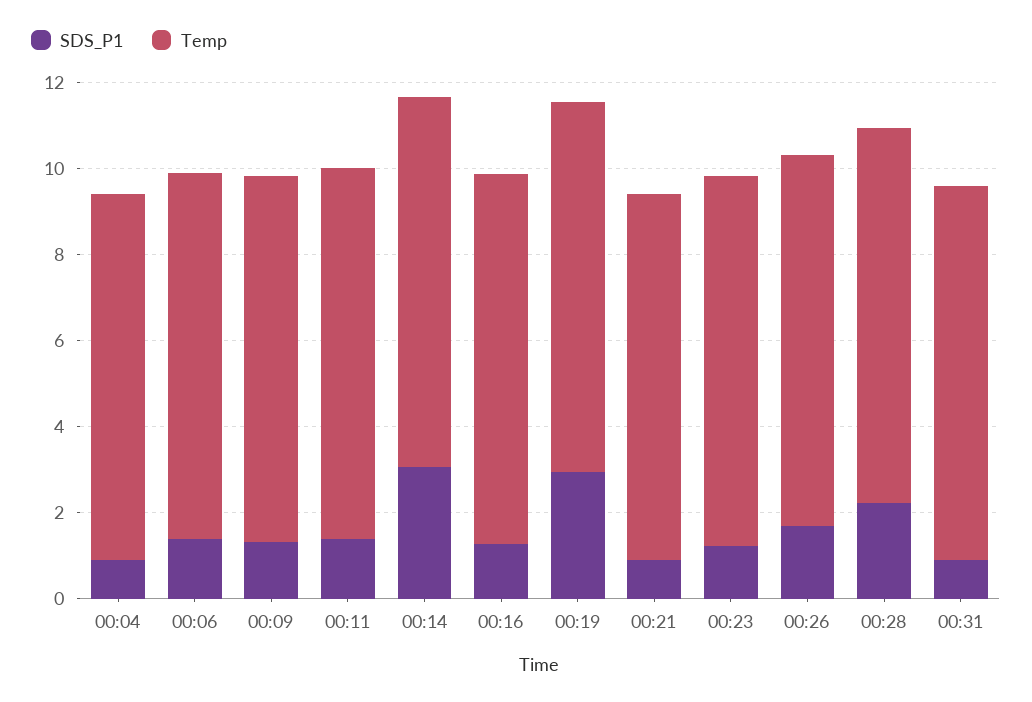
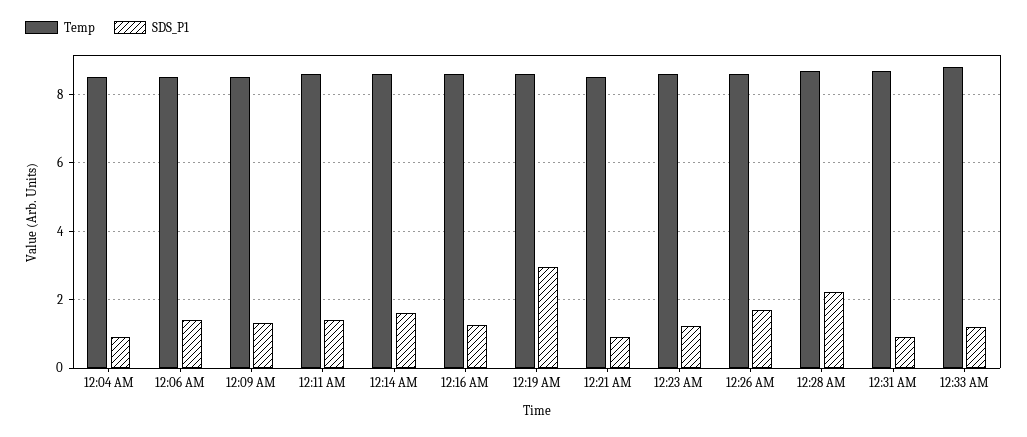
SDS_P1, 00:14: 3 -> 1.6
Temp, 12:33 AM: none -> 8.8
SDS_P1, 12:33 AM: none -> 1.2

